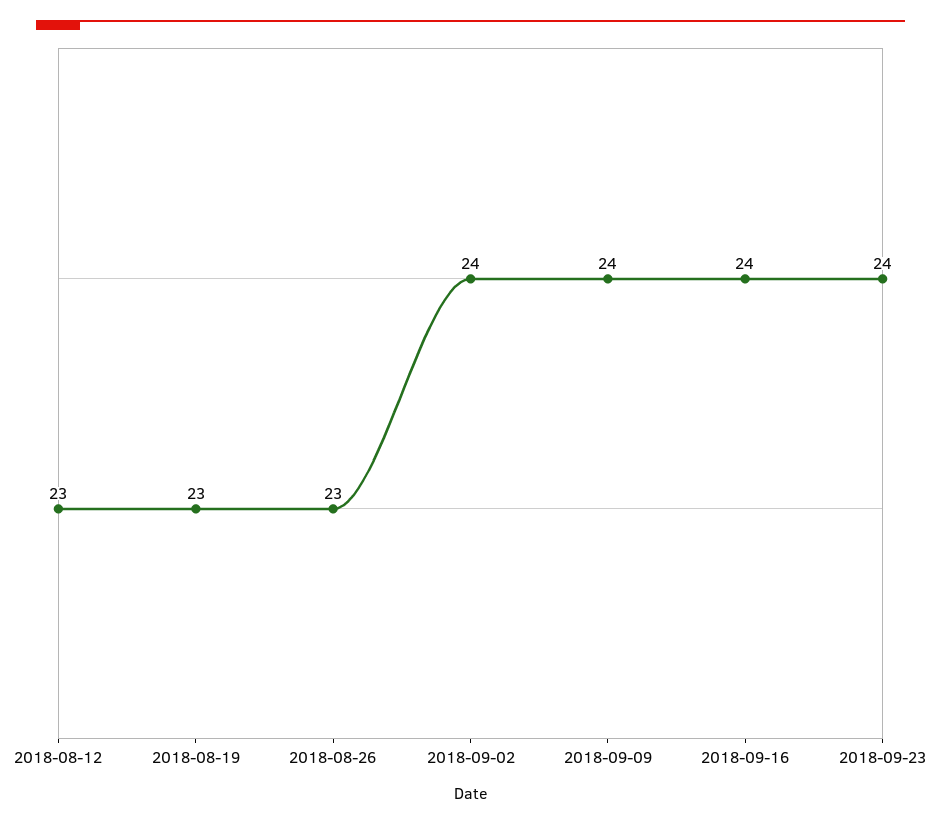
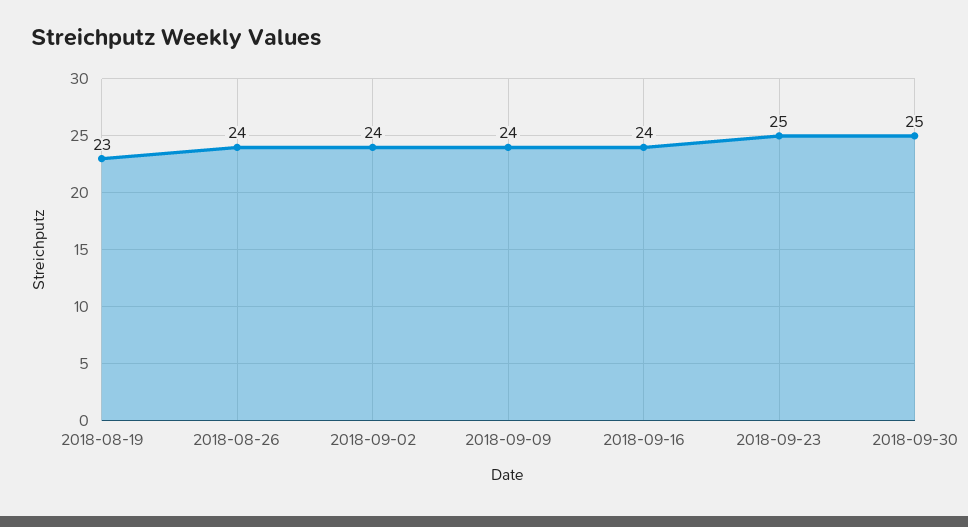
2018-08-12: 23 -> none
2018-08-26: 23 -> 24
2018-09-23: 24 -> 25
2018-09-30: none -> 25

